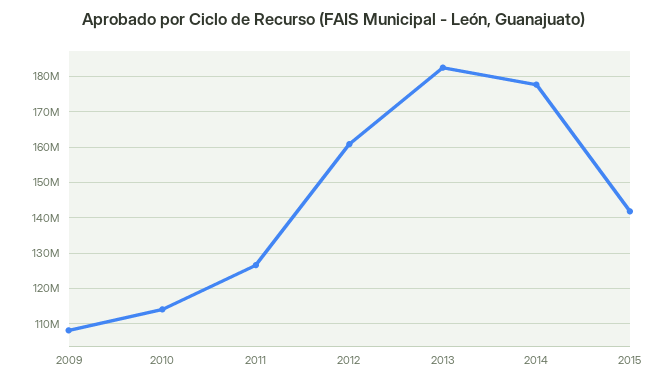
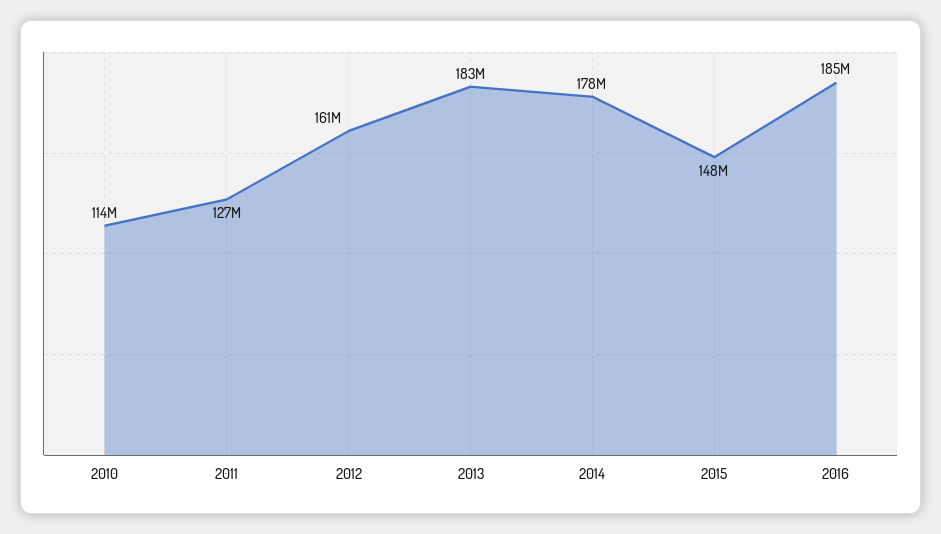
2009: 108000000 -> none
2015: 142000000 -> 148000000
2016: none -> 185000000

